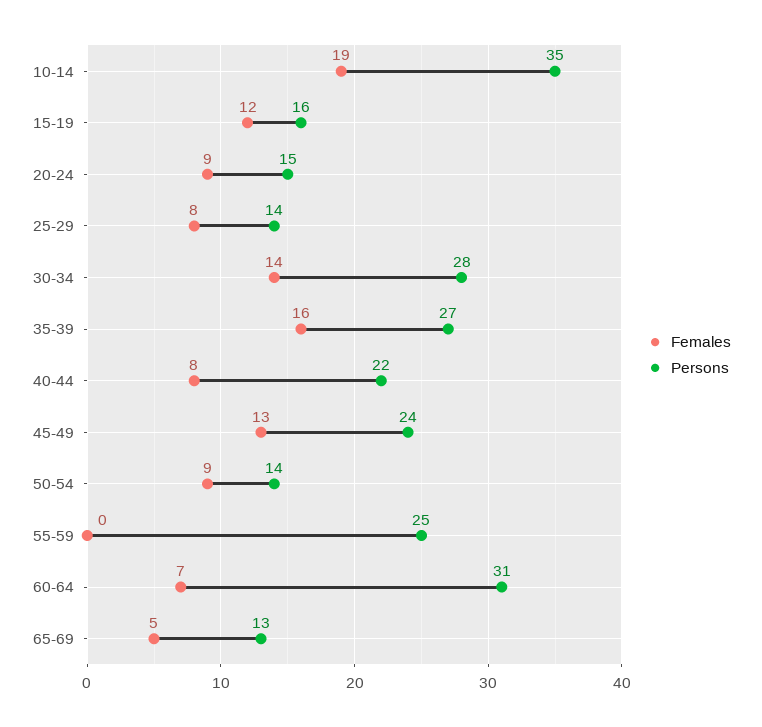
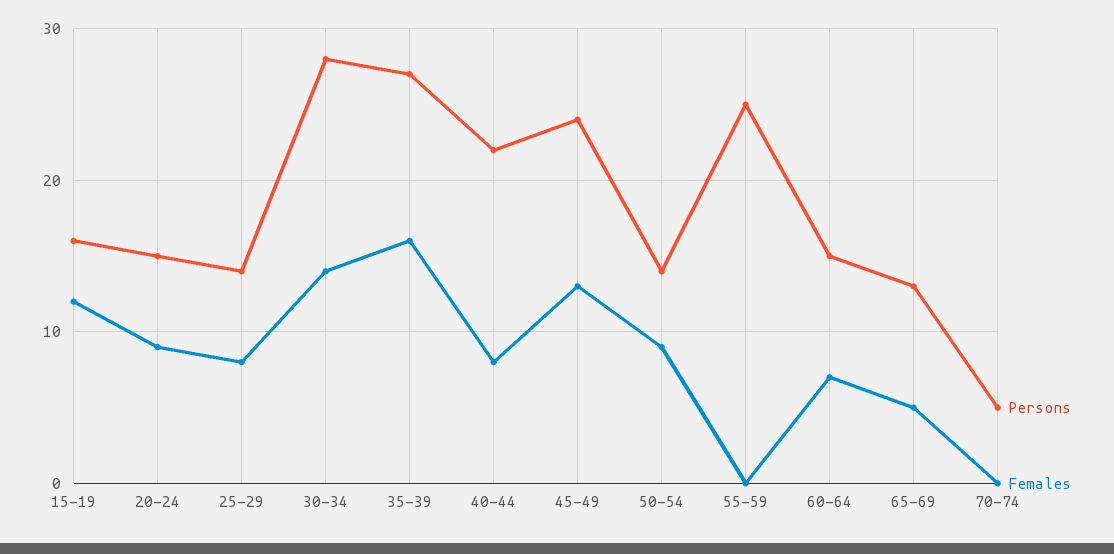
Females, 10-14: 19 -> none
Persons, 10-14: 35 -> none
Persons, 60-64: 31 -> 15
Persons, 70-74: none -> 5
Females, 70-74: none -> 0

